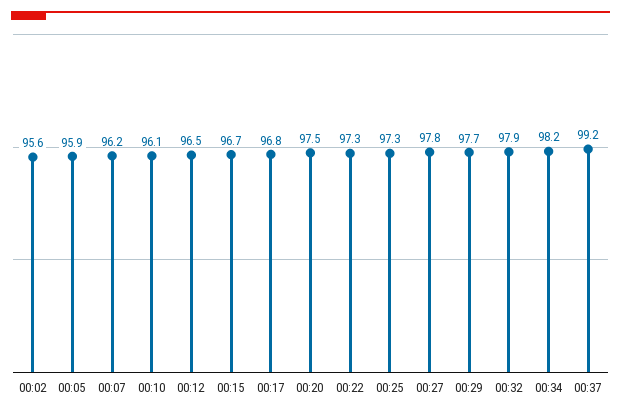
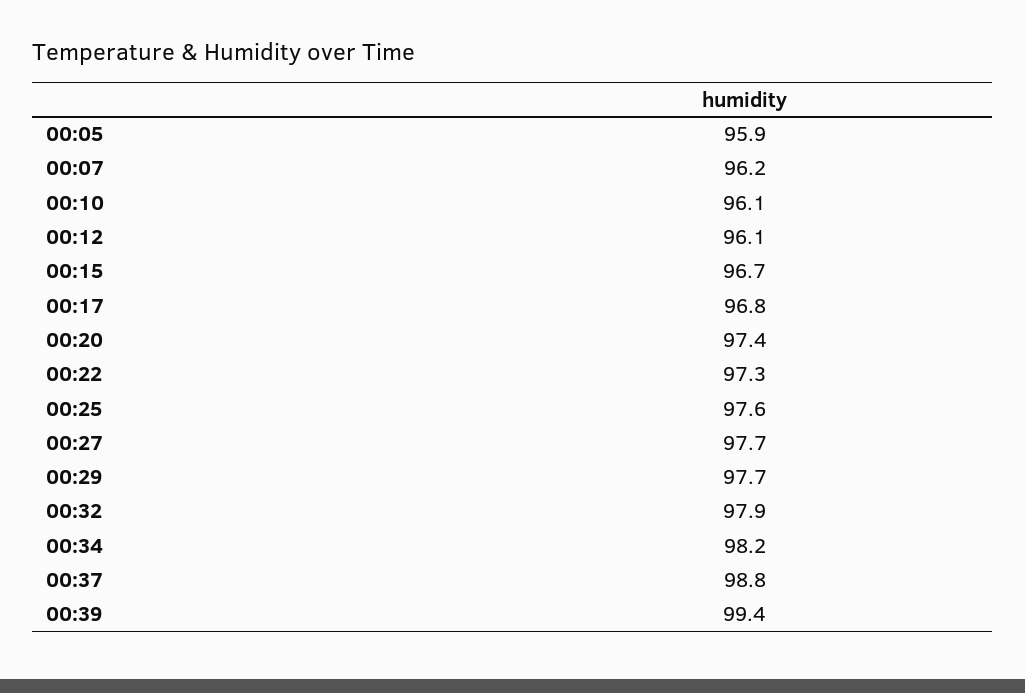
00:02: 95.6 -> none
00:12: 96.5 -> 96.1
00:20: 97.5 -> 97.4
00:25: 97.3 -> 97.6
00:27: 97.8 -> 97.7
00:37: 99.2 -> 98.8
00:39: none -> 99.4

